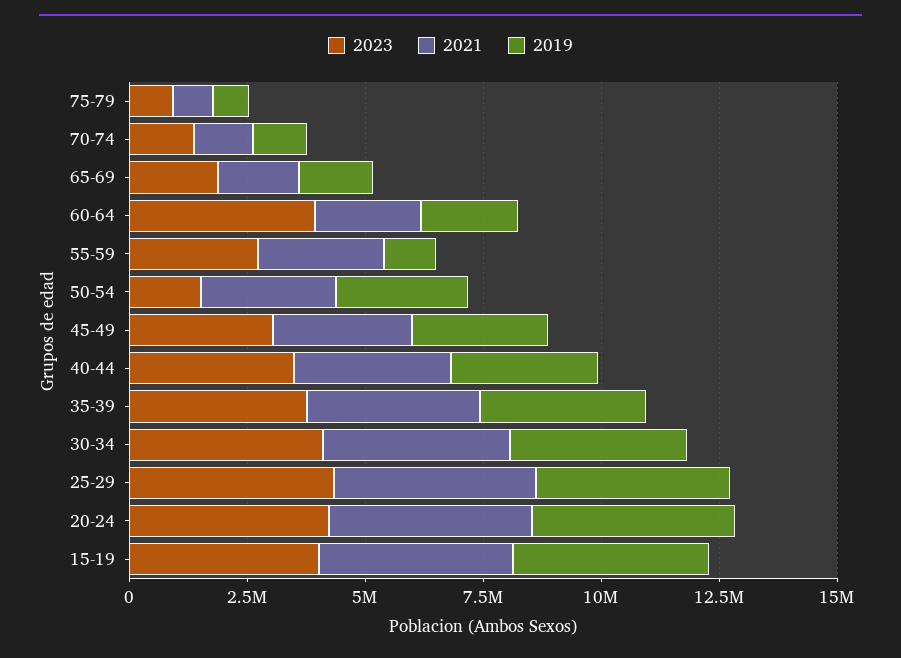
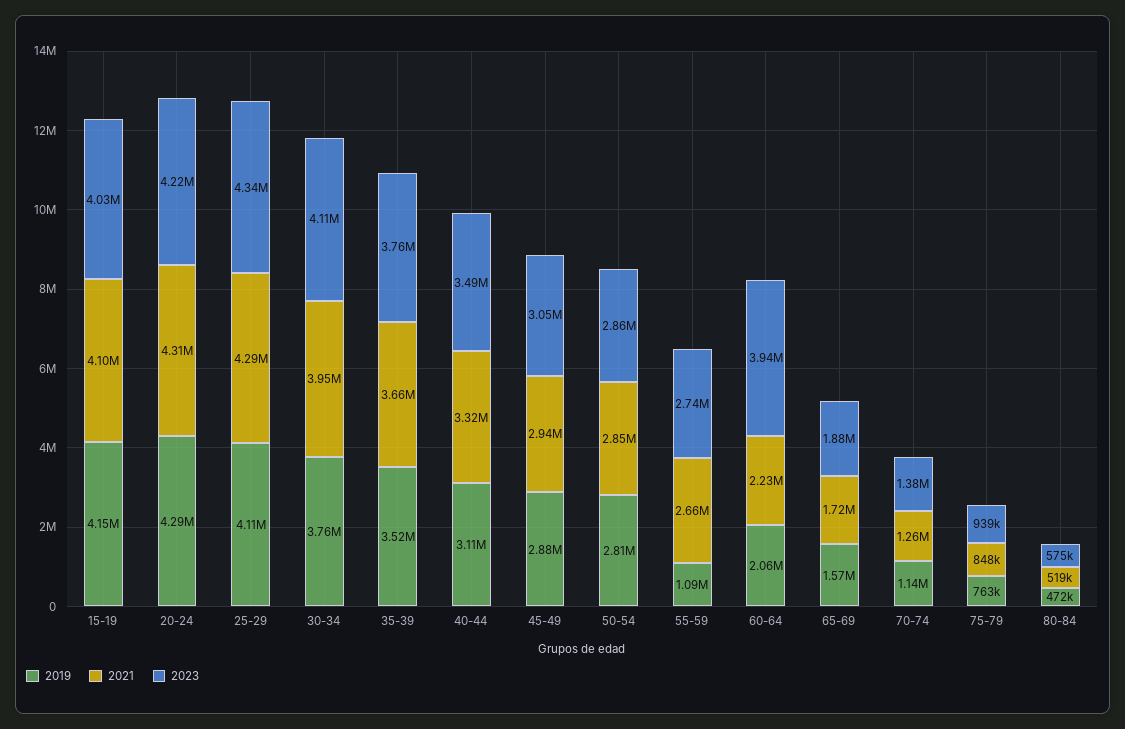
2023, 50-54: 1500000 -> 2860000
2019, 80-84: none -> 472000
2021, 80-84: none -> 519000
2023, 80-84: none -> 575000

